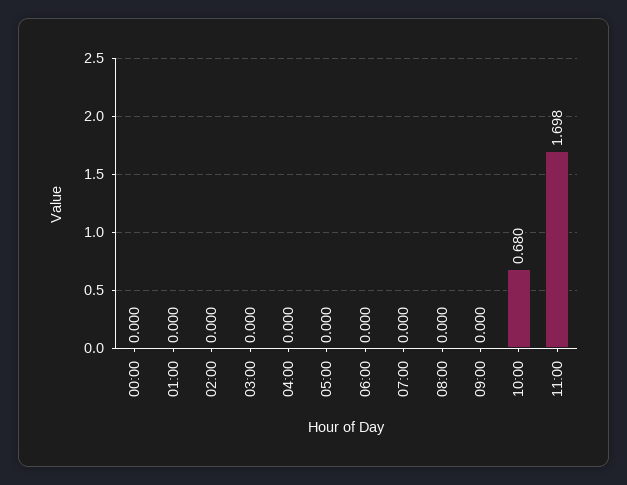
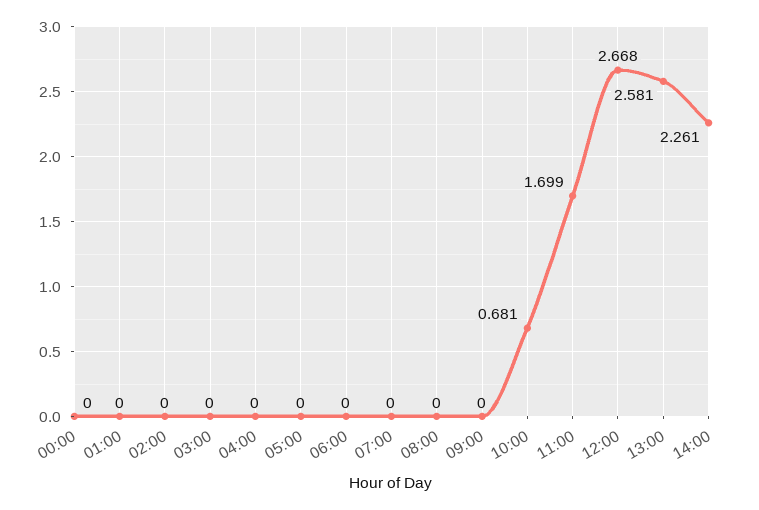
10:00: 0.68 -> 0.681
11:00: 1.698 -> 1.699
12:00: none -> 2.668
13:00: none -> 2.581
14:00: none -> 2.261

